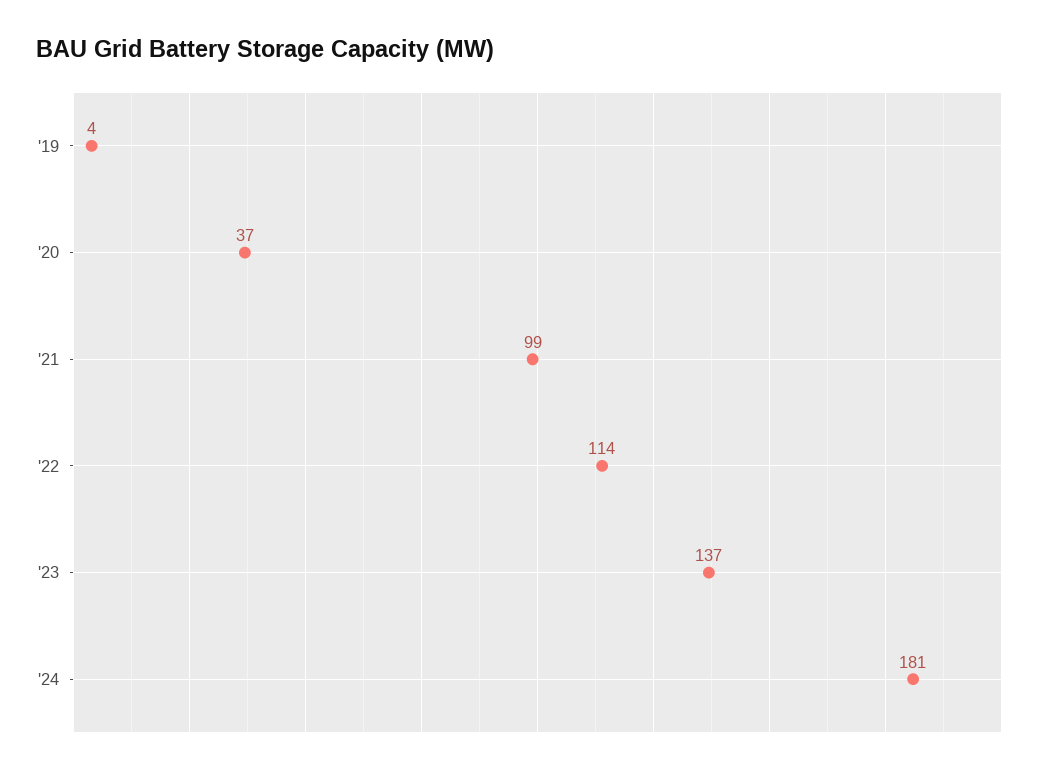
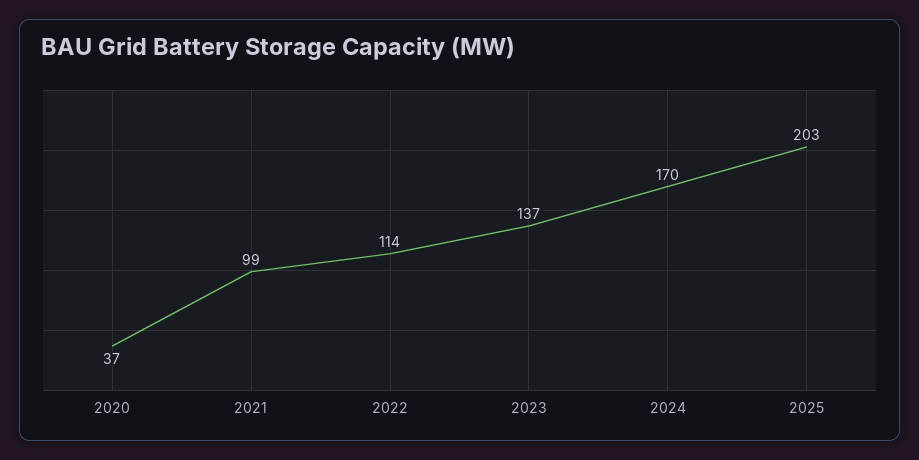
'19: 4 -> none
'24: 181 -> 170
2025: none -> 203

